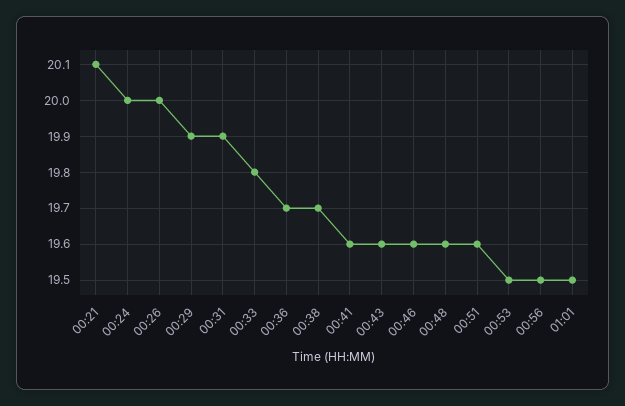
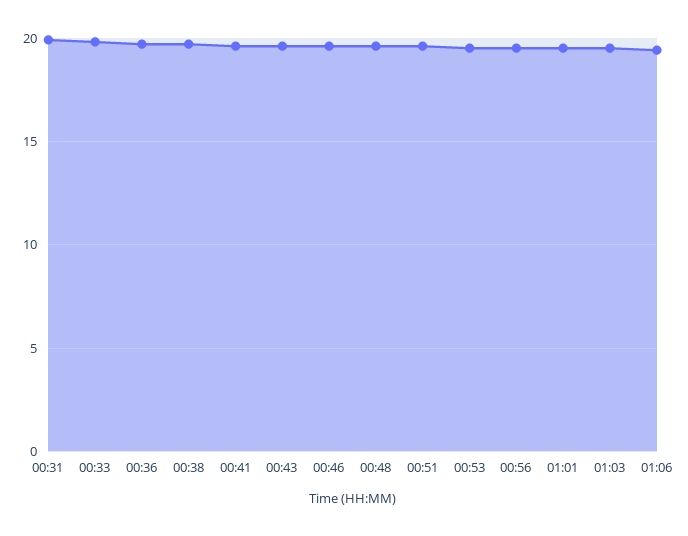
00:21: 20.1 -> none
00:24: 20 -> none
00:26: 20 -> none
00:29: 19.9 -> none
01:03: none -> 19.5
01:06: none -> 19.5

